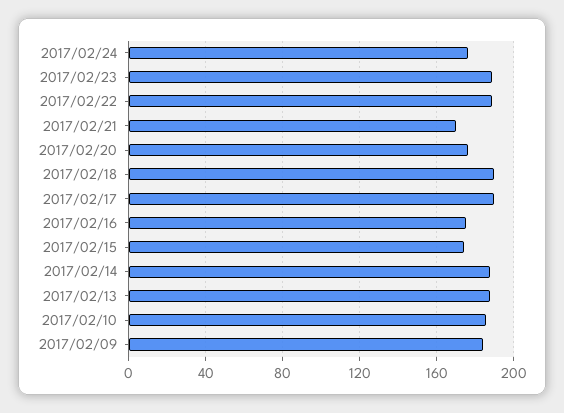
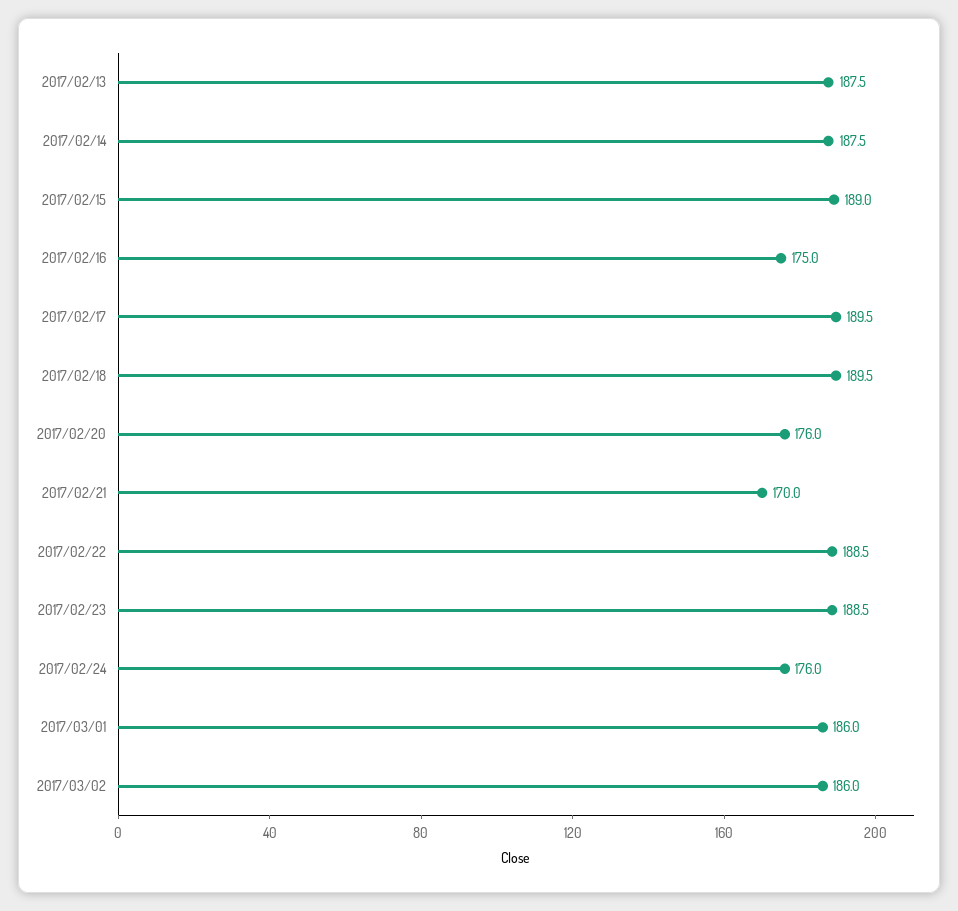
2017/02/15: 175 -> 189
2017/02/10: 185 -> none
2017/02/09: 185 -> none
2017/03/01: none -> 186
2017/03/02: none -> 186

